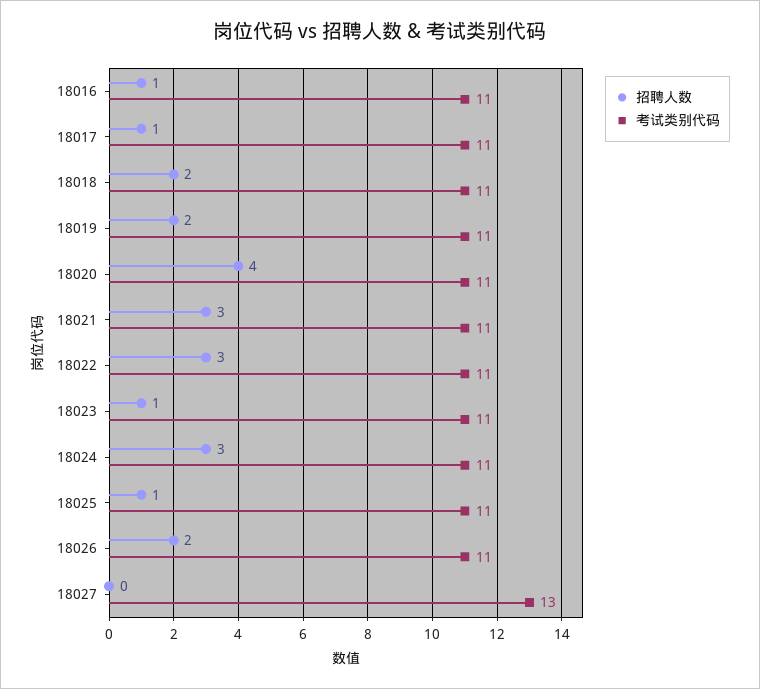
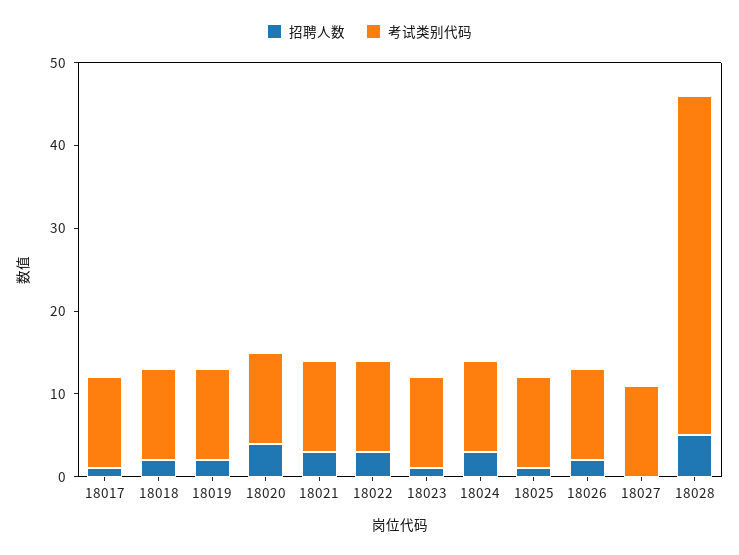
招聘人数, 18016: 1 -> none
考试类别代码, 18016: 11 -> none
考试类别代码, 18027: 13 -> 11
招聘人数, 18028: none -> 5
考试类别代码, 18028: none -> 41

